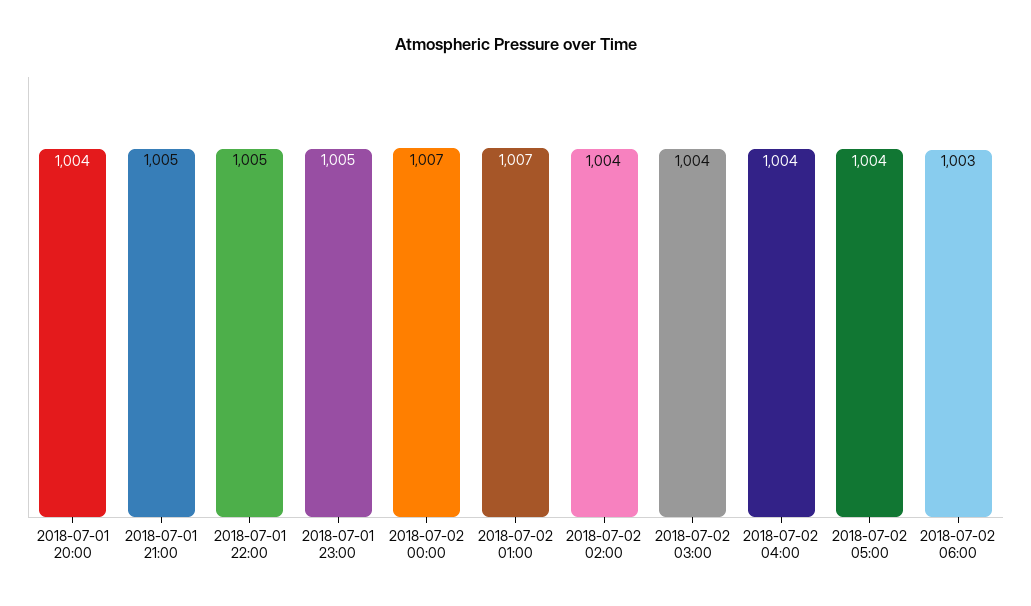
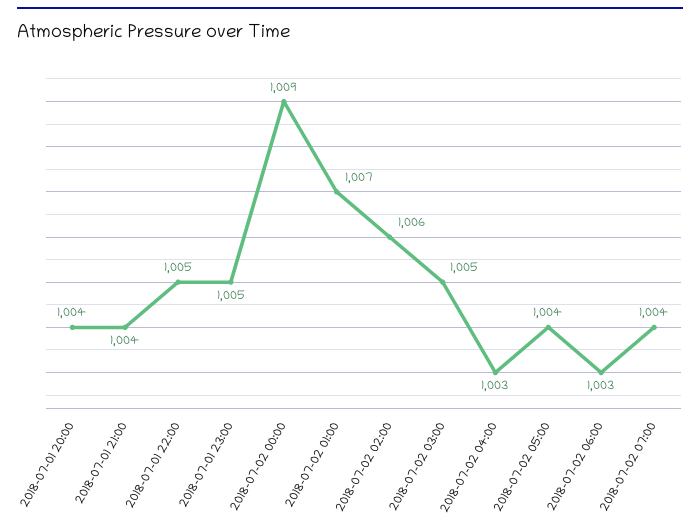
2018-07-01 21:00: 1005 -> 1004
2018-07-02 00:00: 1007 -> 1009
2018-07-02 02:00: 1004 -> 1006
2018-07-02 03:00: 1004 -> 1005
2018-07-02 04:00: 1004 -> 1003
2018-07-02 07:00: none -> 1004

